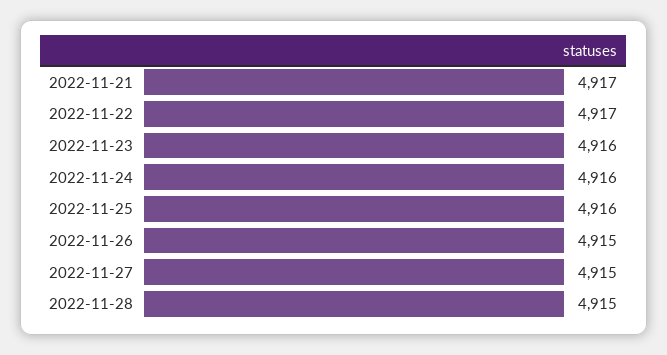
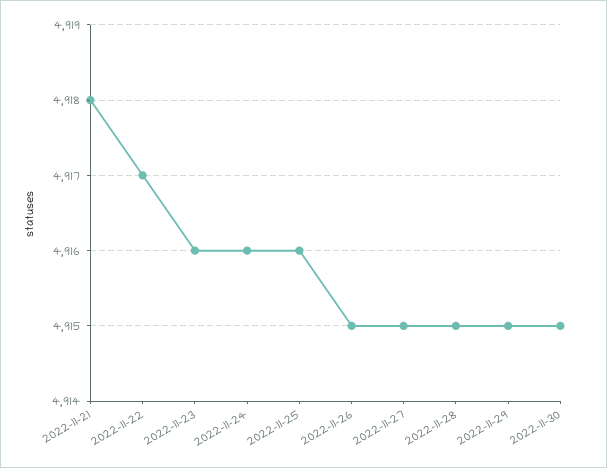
2022-11-21: 4917 -> 4918
2022-11-29: none -> 4915
2022-11-30: none -> 4915

